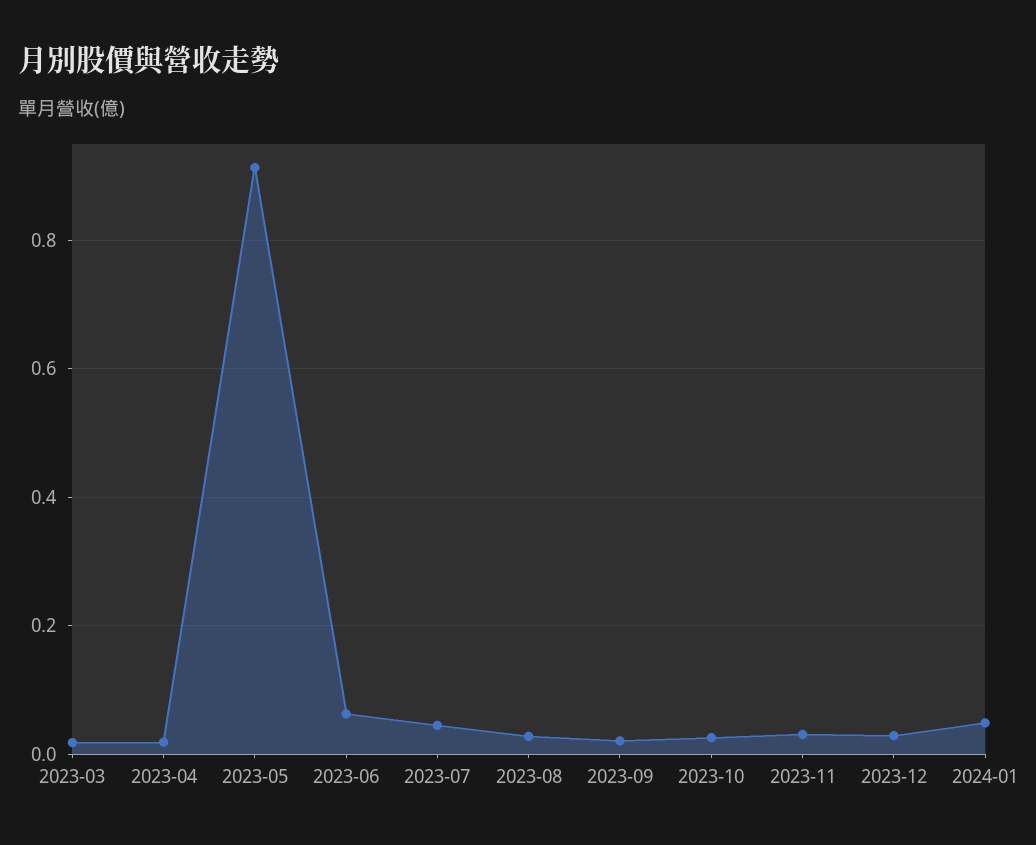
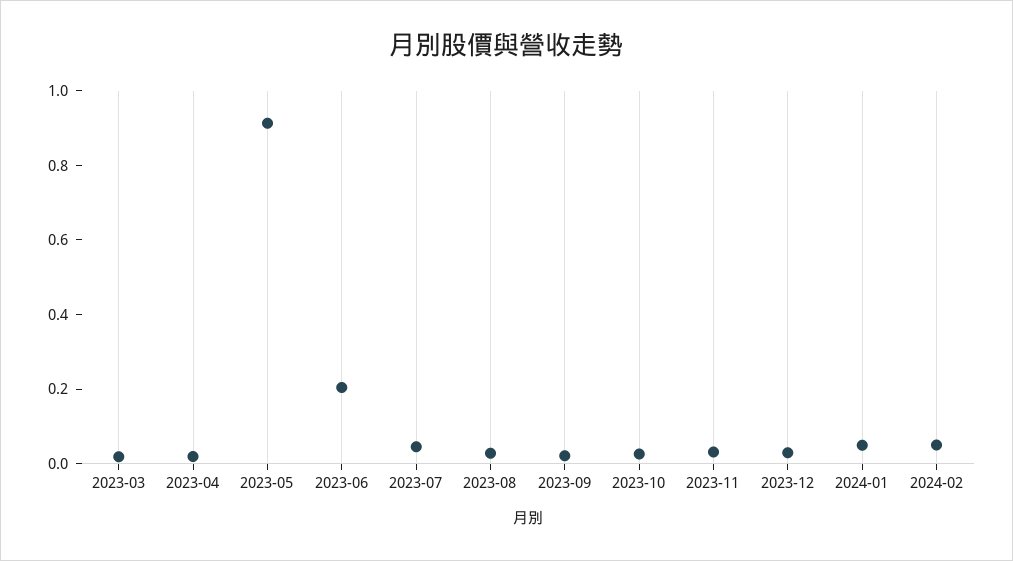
2023-06: 0.06 -> 0.2
2024-02: none -> 0.05

